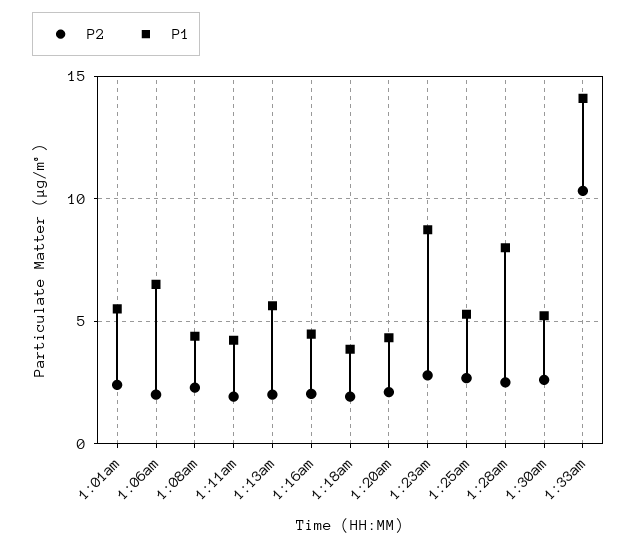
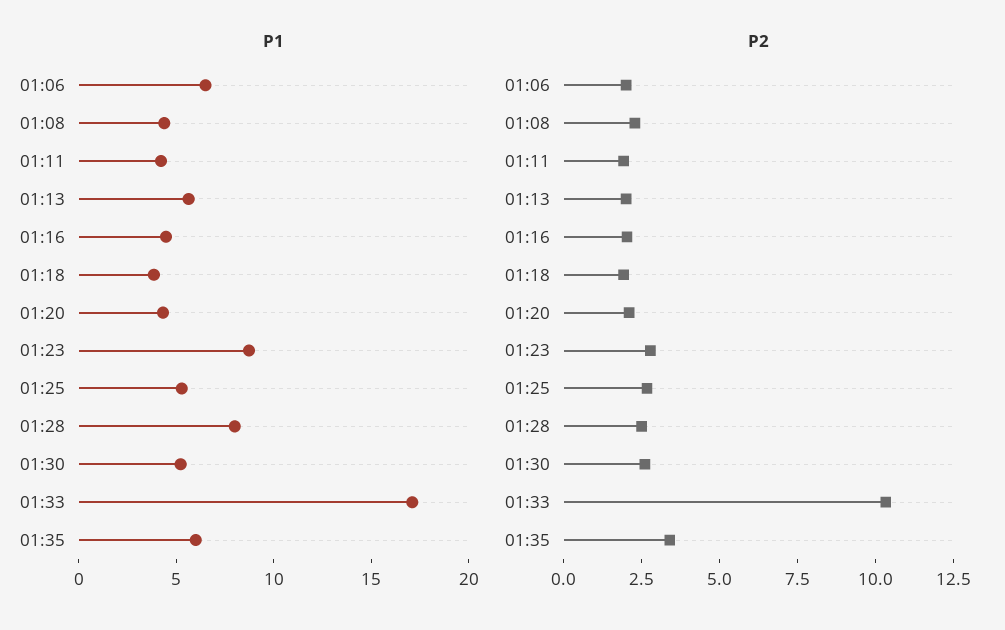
P2, 1:01am: 2.5 -> none
P1, 1:01am: 5.5 -> none
P1, 1:33am: 14 -> 17
P1, 01:35: none -> 6
P2, 01:35: none -> 3.5

